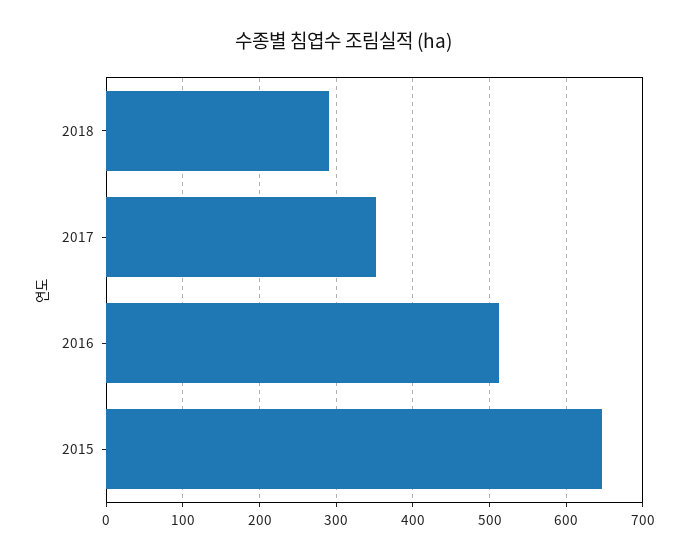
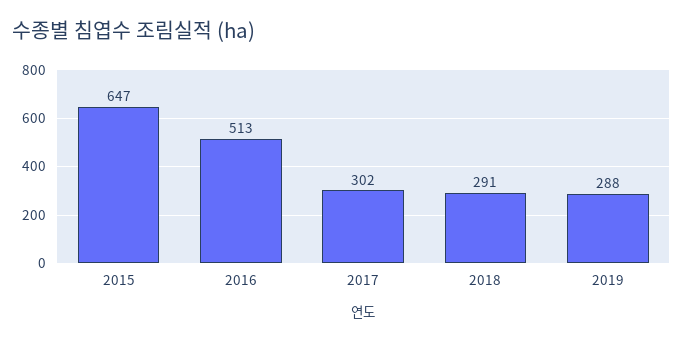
2017: 350 -> 302
2019: none -> 288

